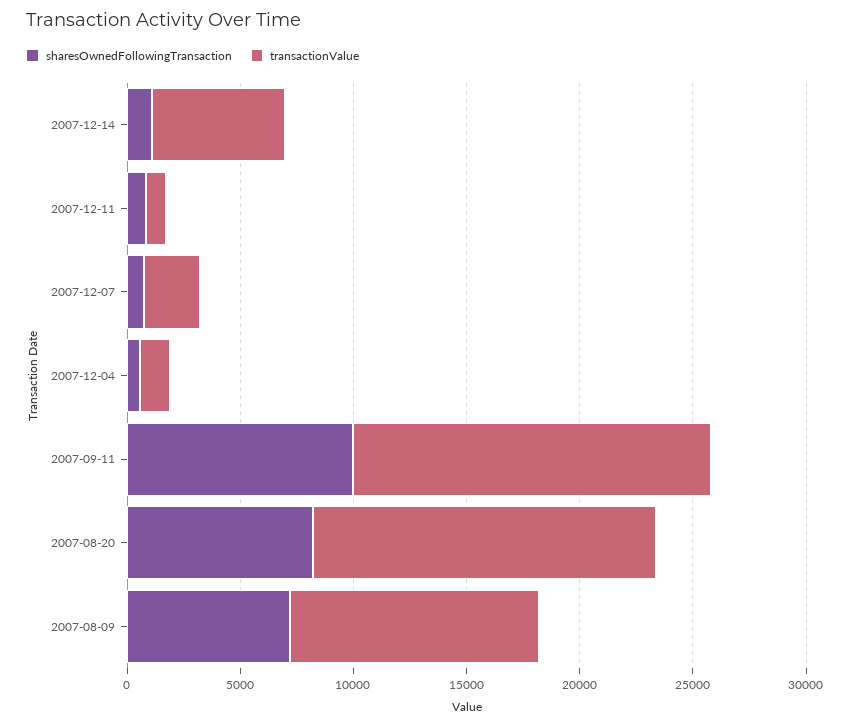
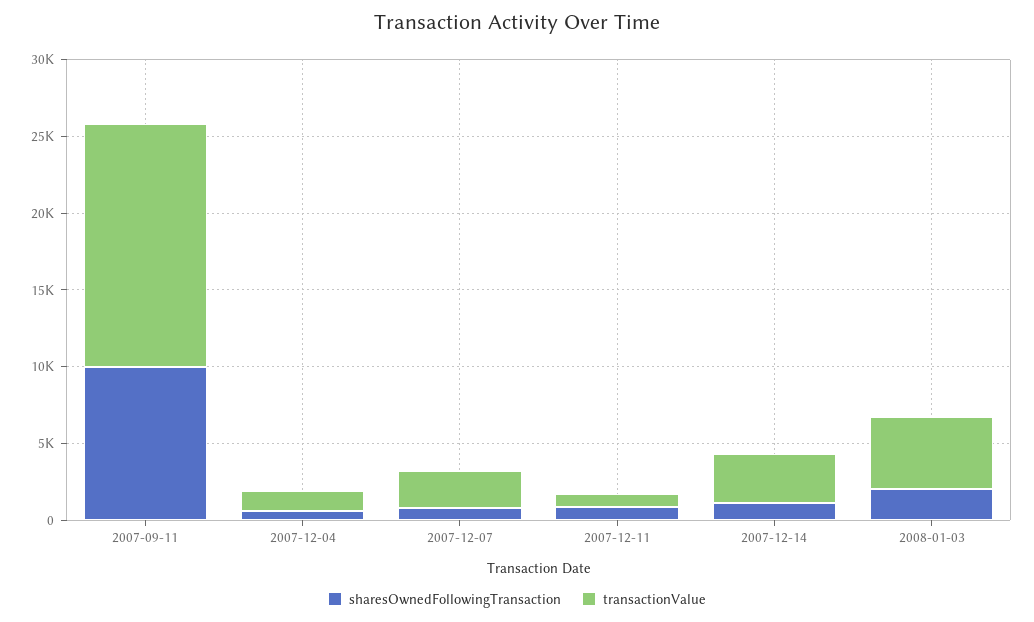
transactionValue, 2007-12-14: 6000 -> 3000
sharesOwnedFollowingTransaction, 2007-08-20: 8000 -> none
transactionValue, 2007-08-20: 15000 -> none
sharesOwnedFollowingTransaction, 2007-08-09: 7000 -> none
transactionValue, 2007-08-09: 11000 -> none
sharesOwnedFollowingTransaction, 2008-01-03: none -> 2000
transactionValue, 2008-01-03: none -> 5000

